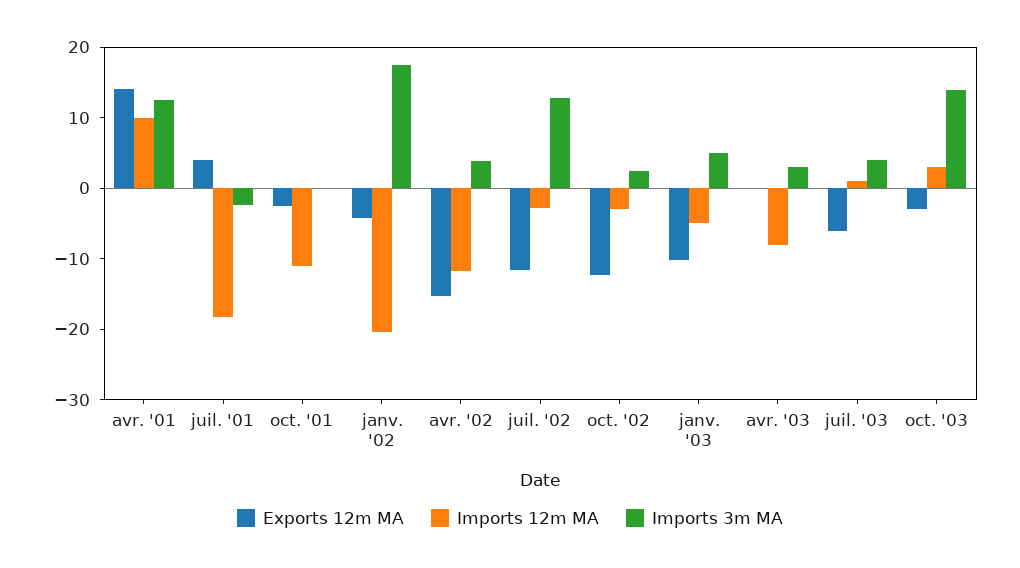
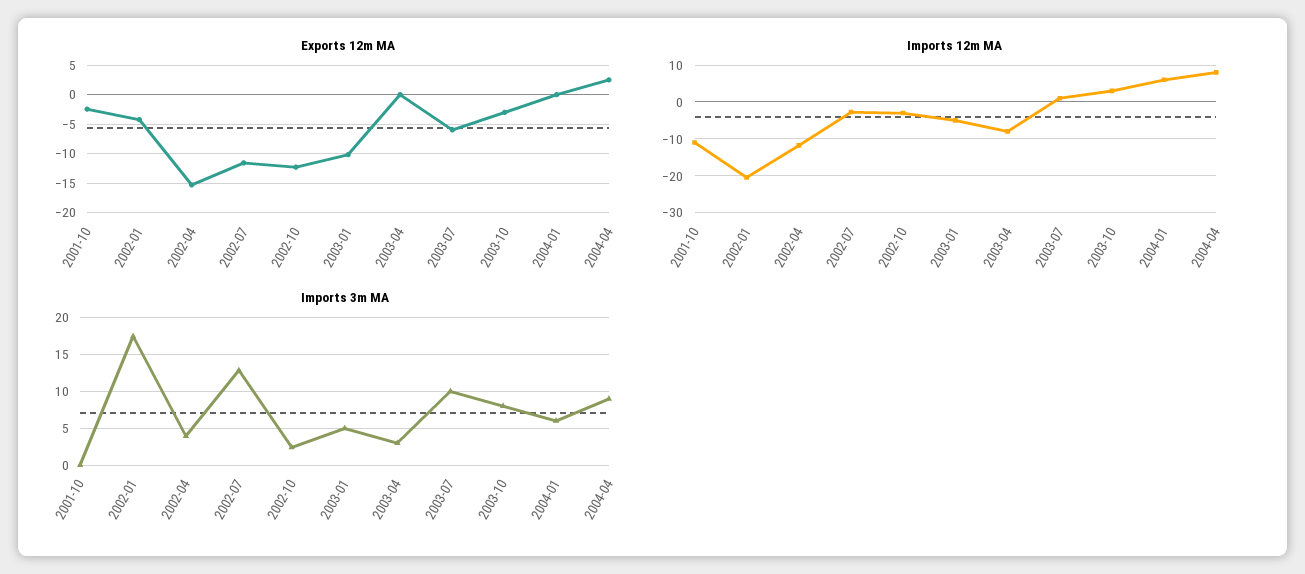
Exports 12m MA, avr. '01: 14 -> none
Imports 12m MA, avr. '01: 10 -> none
Imports 3m MA, avr. '01: 12 -> none
Exports 12m MA, juil. '01: 4 -> none
Imports 12m MA, juil. '01: -18 -> none
Imports 3m MA, juil. '01: -2 -> none
Imports 3m MA, juil. '03: 4 -> 10
Imports 3m MA, oct. '03: 14 -> 8
Exports 12m MA, 2004-01: none -> 0
Exports 12m MA, 2004-04: none -> 2.5
Imports 12m MA, 2004-01: none -> 6
Imports 12m MA, 2004-04: none -> 8
Imports 3m MA, 2004-01: none -> 6
Imports 3m MA, 2004-04: none -> 9

